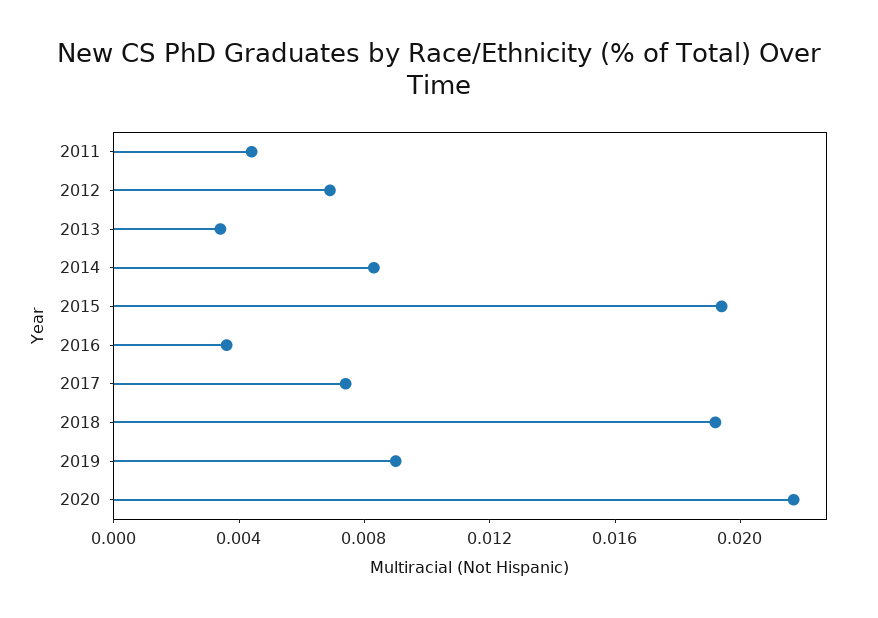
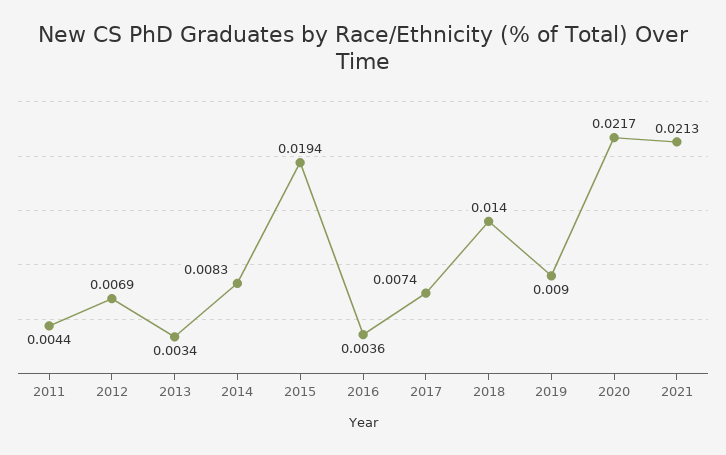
2018: 0.019 -> 0.014
2021: none -> 0.0213

